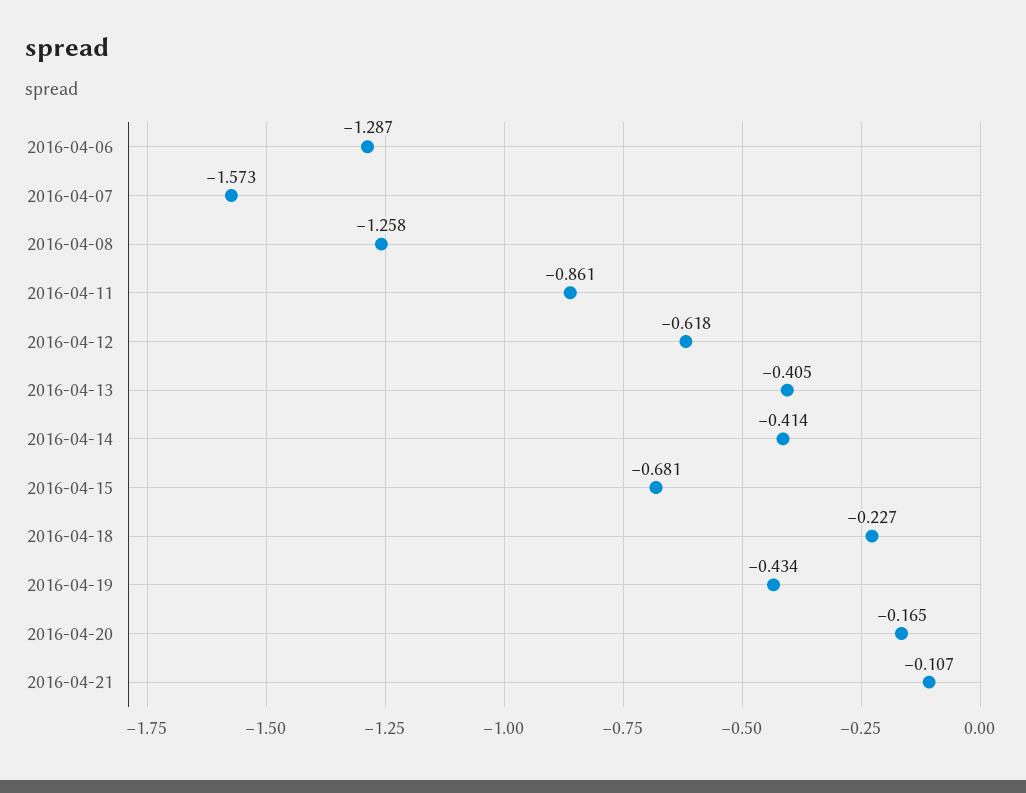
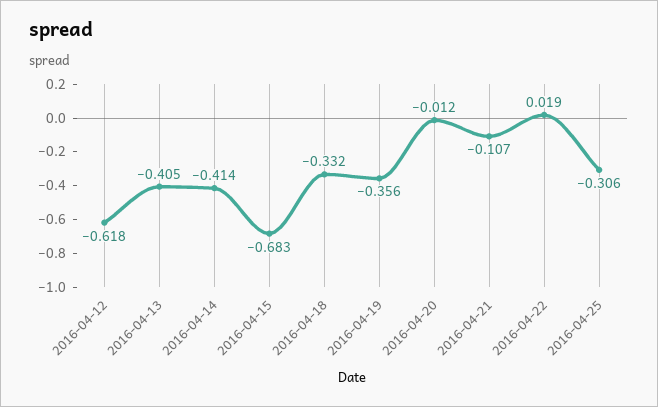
2016-04-06: -1.287 -> none
2016-04-07: -1.573 -> none
2016-04-08: -1.258 -> none
2016-04-11: -0.861 -> none
2016-04-15: -0.681 -> -0.683
2016-04-18: -0.227 -> -0.332
2016-04-19: -0.434 -> -0.356
2016-04-20: -0.165 -> -0.012
2016-04-22: none -> 0.019
2016-04-25: none -> -0.306

